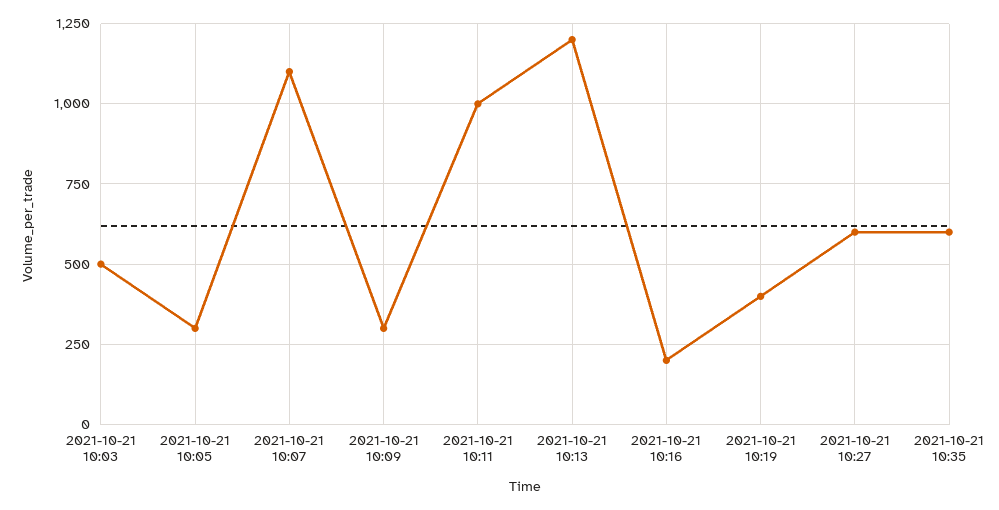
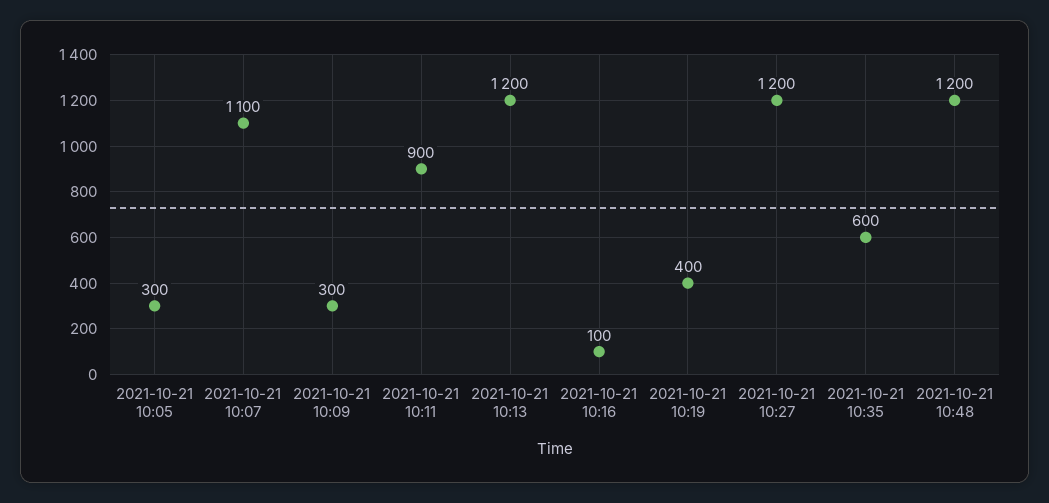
2021-10-21 10:03: 500 -> none
2021-10-21 10:11: 1000 -> 900
2021-10-21 10:16: 200 -> 100
2021-10-21 10:27: 600 -> 1200
2021-10-21 10:48: none -> 1200

